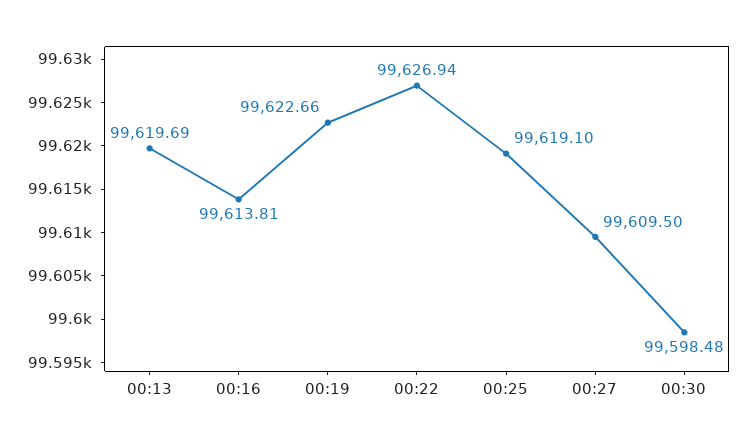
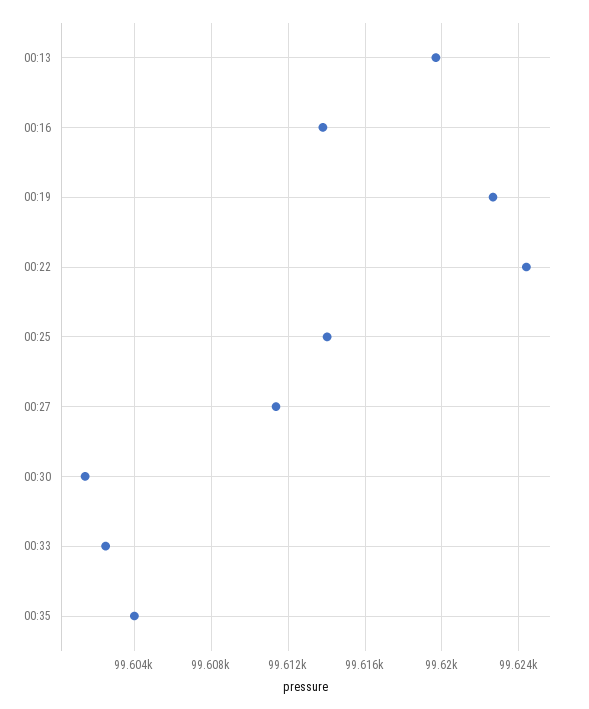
00:22: 99626.94 -> 99624.5
00:25: 99619.1 -> 99614
00:27: 99609.5 -> 99611.5
00:30: 99598.48 -> 99601.5
00:33: none -> 99602.5
00:35: none -> 99604

